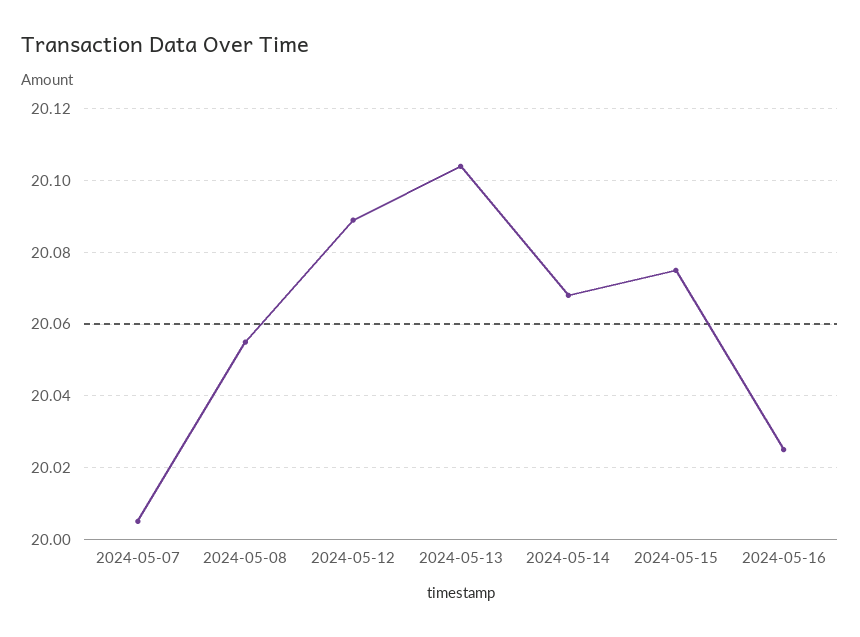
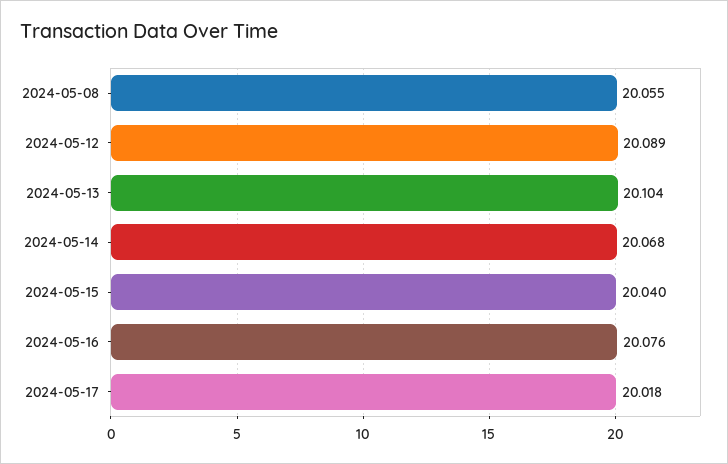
2024-05-07: 20.005 -> none
2024-05-15: 20.075 -> 20.04
2024-05-16: 20.025 -> 20.076
2024-05-17: none -> 20.018

